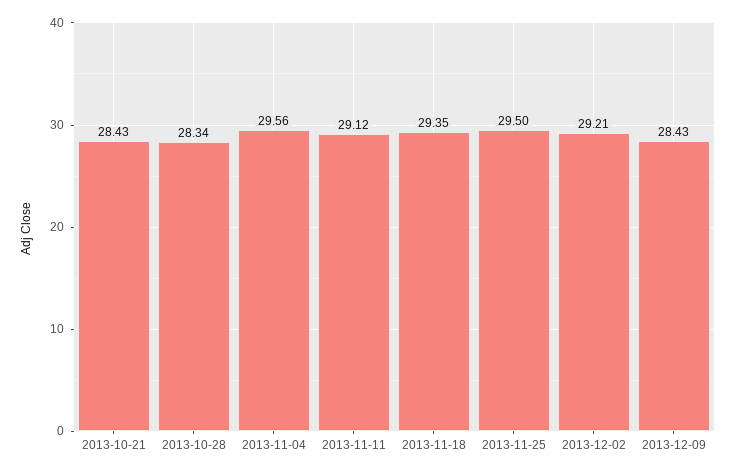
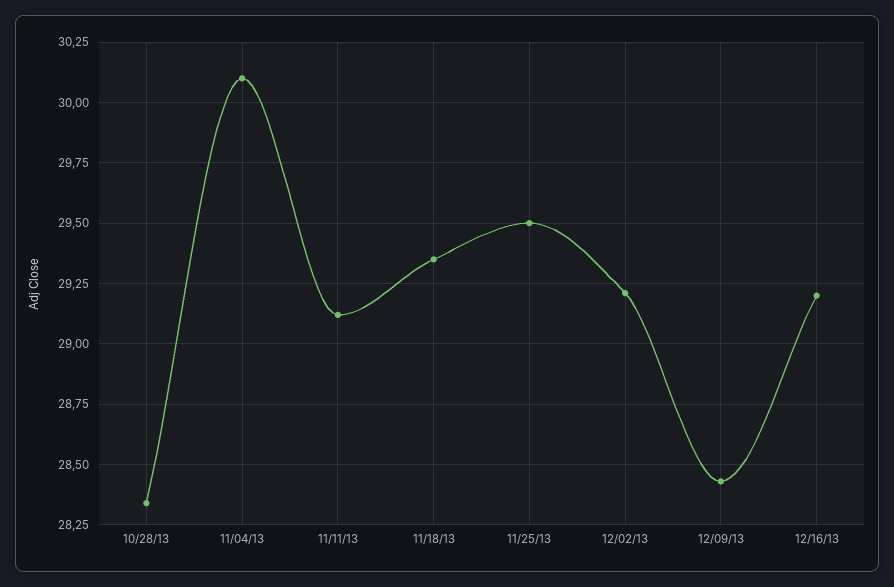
2013-10-21: 28.43 -> none
2013-11-04: 29.56 -> 30.1
12/16/13: none -> 29.2

